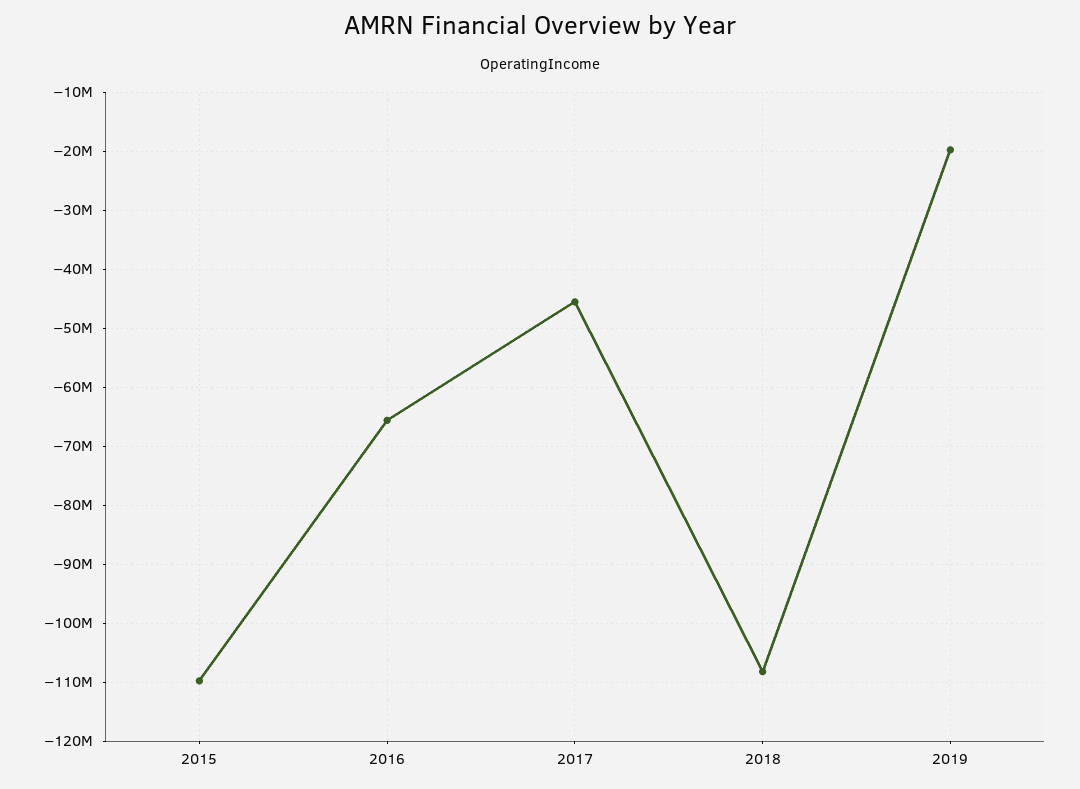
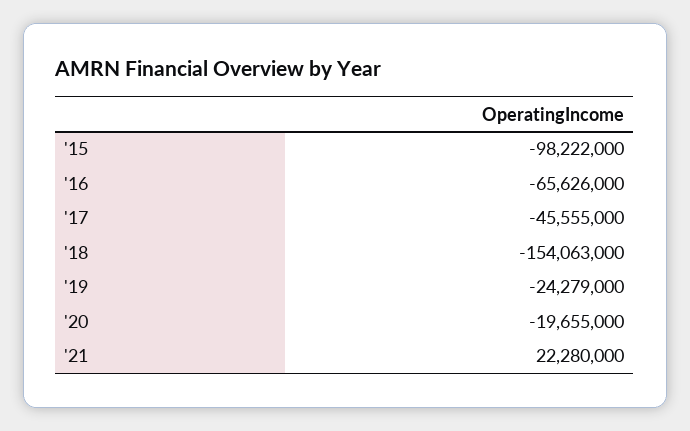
2015: -110000000 -> -98222000
2018: -108000000 -> -154063000
2019: -20000000 -> -24279000
'20: none -> -19655000
'21: none -> 22280000

